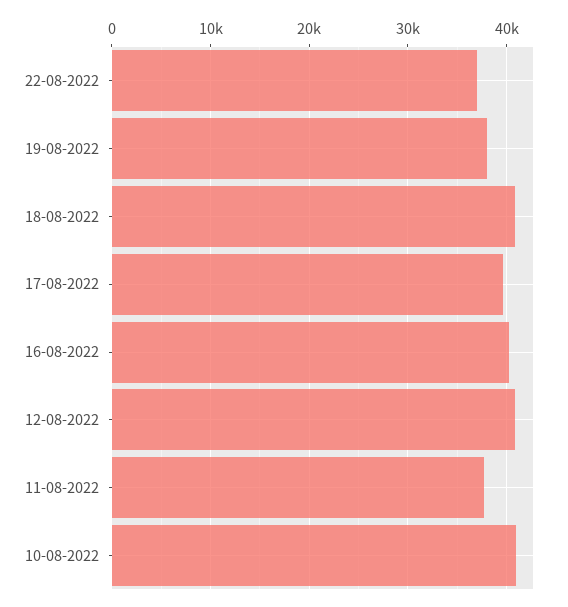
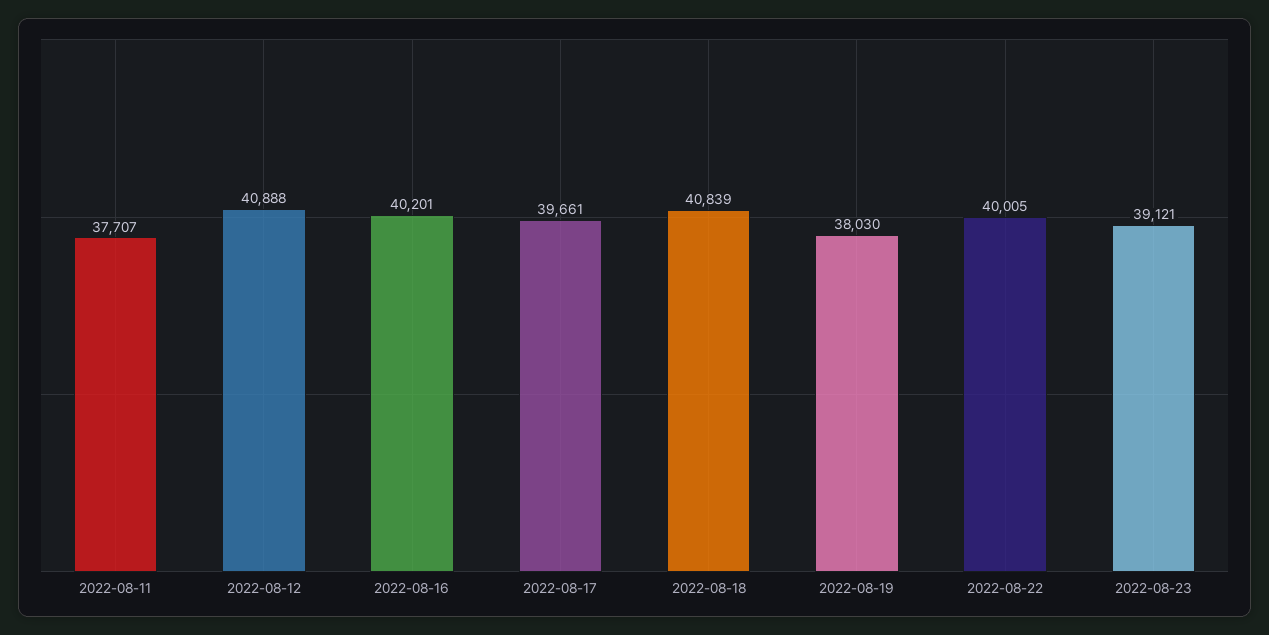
22-08-2022: 37000 -> 40005
10-08-2022: 41000 -> none
2022-08-23: none -> 39121

